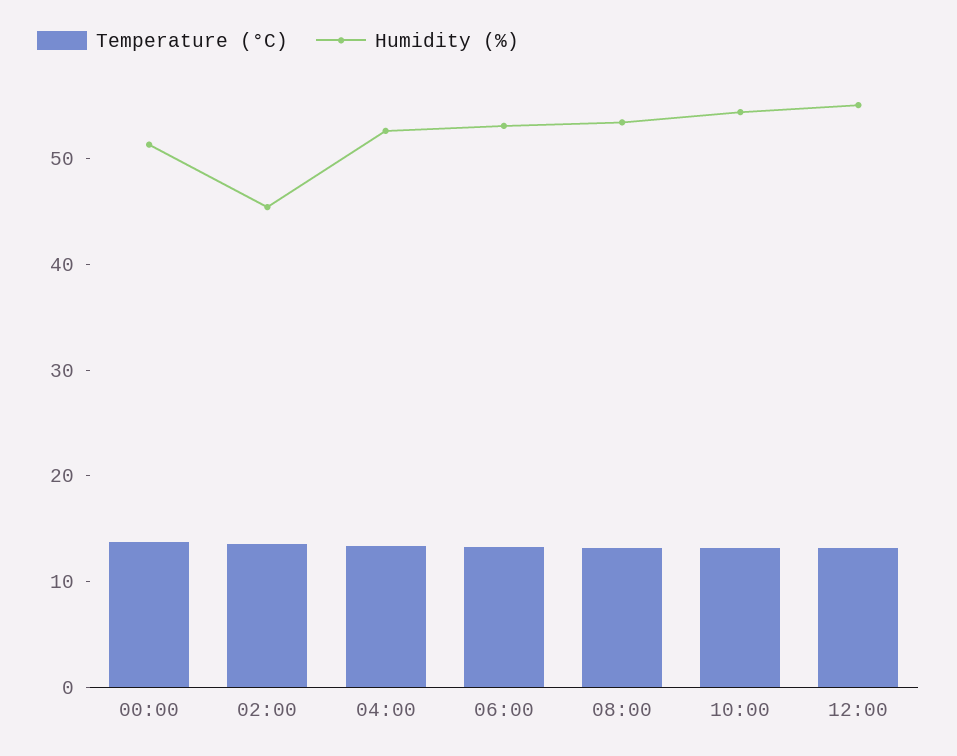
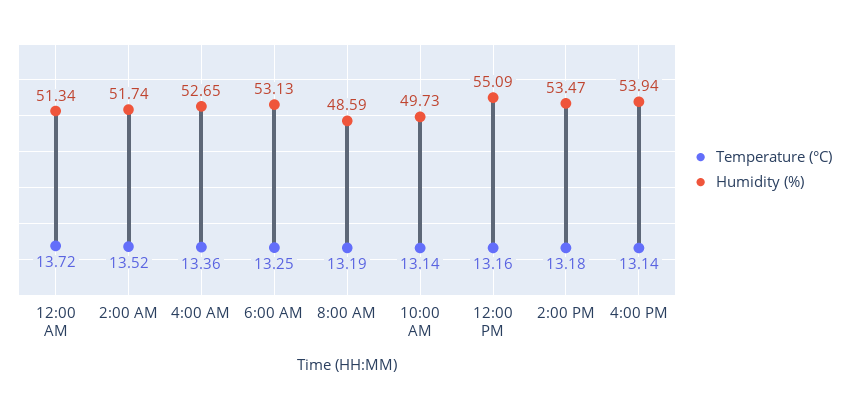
Humidity (%), 02:00: 46 -> 51.74
Humidity (%), 08:00: 54 -> 48.59
Humidity (%), 10:00: 54 -> 49.73
Temperature (°C), 2:00 PM: none -> 13.18
Humidity (%), 2:00 PM: none -> 53.47
Temperature (°C), 4:00 PM: none -> 13.14
Humidity (%), 4:00 PM: none -> 53.94

